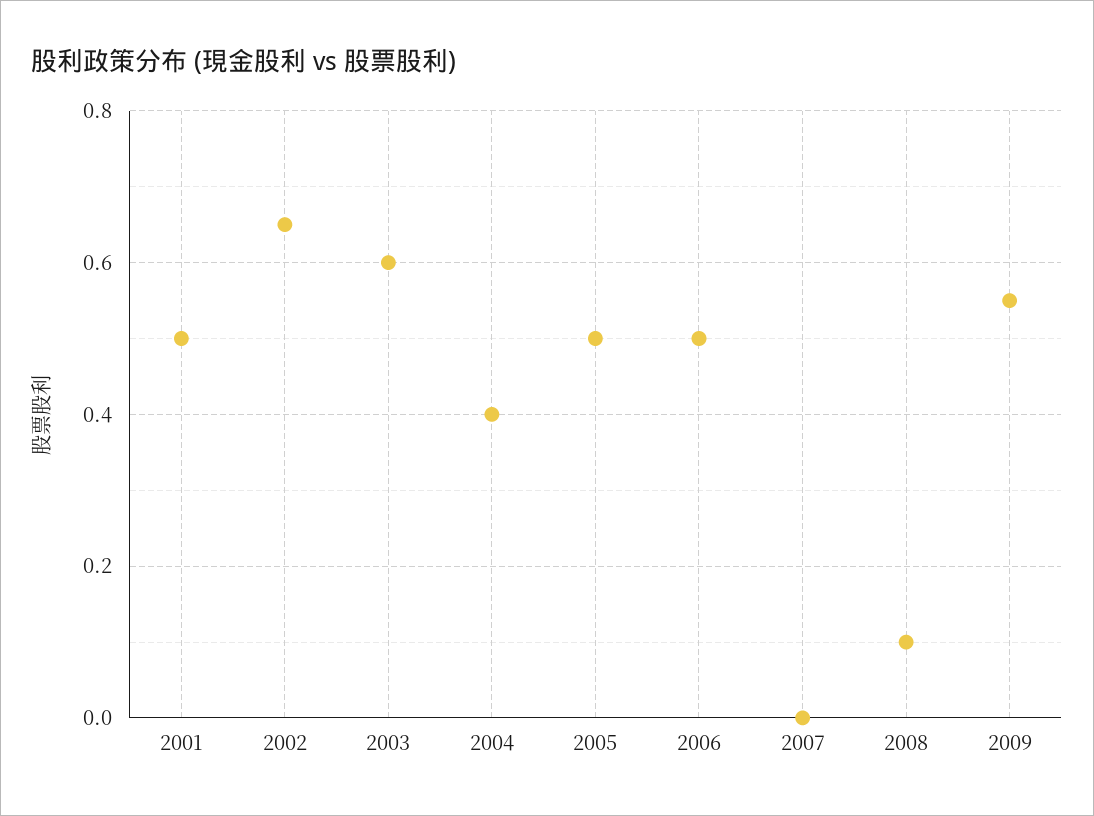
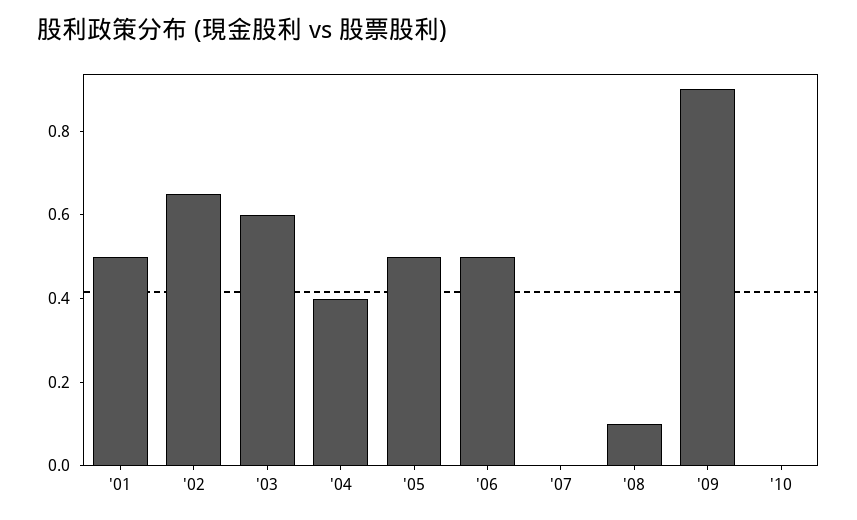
2009: 0.55 -> 0.9
'10: none -> 0

